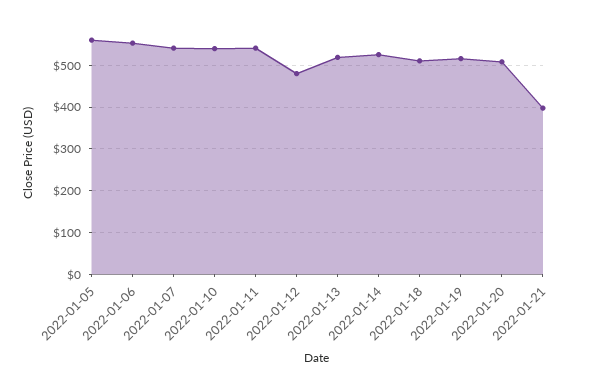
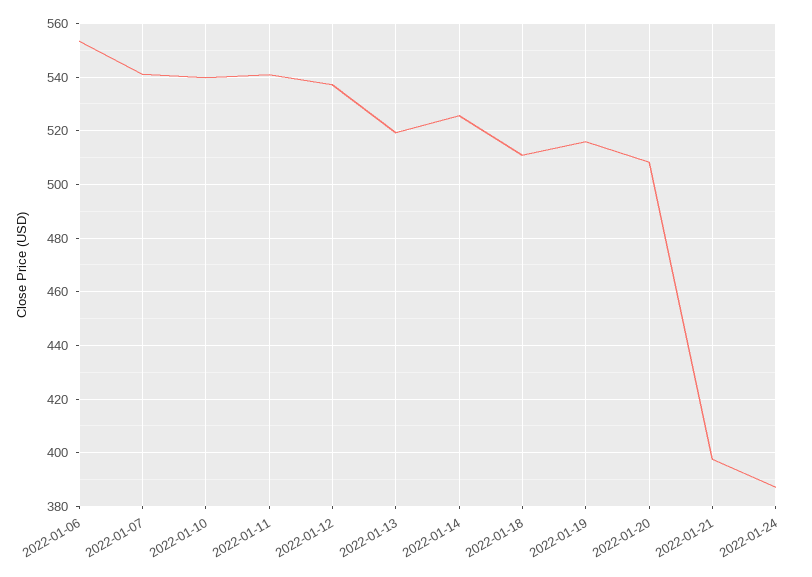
2022-01-05: 560 -> none
2022-01-12: 480 -> 537.5
2022-01-24: none -> 387.5

